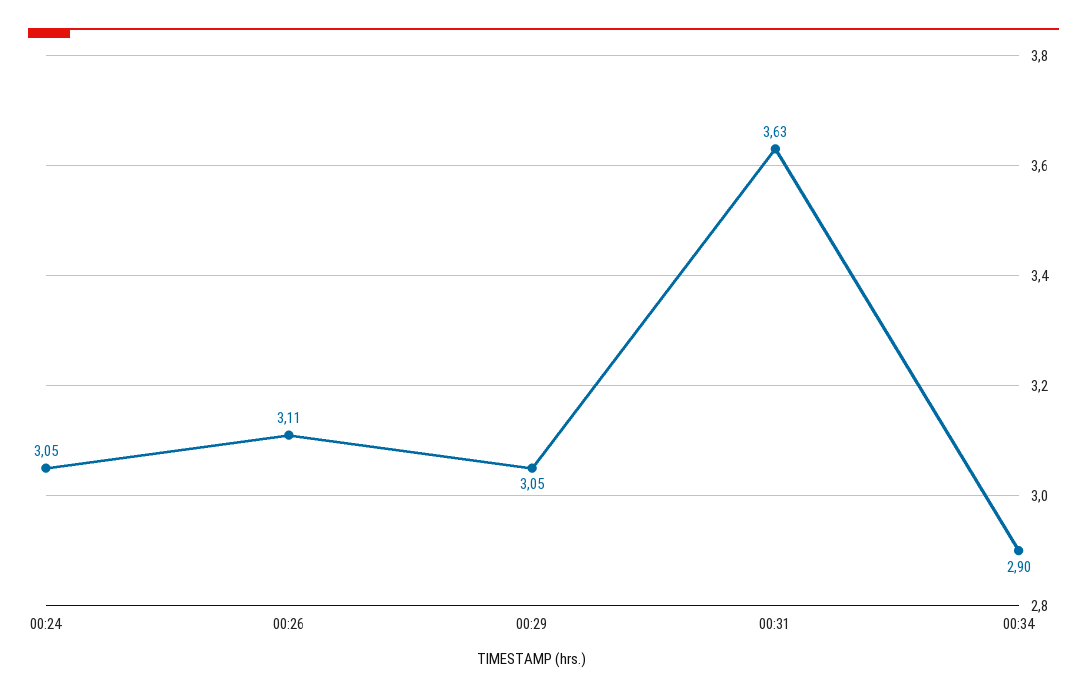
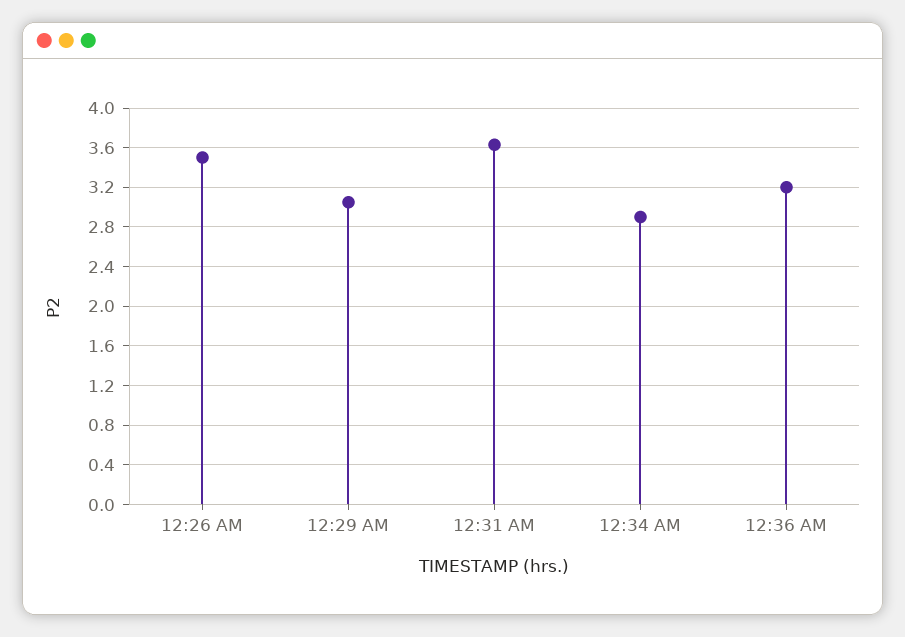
00:24: 3.05 -> none
00:26: 3.11 -> 3.5
12:36 AM: none -> 3.2

